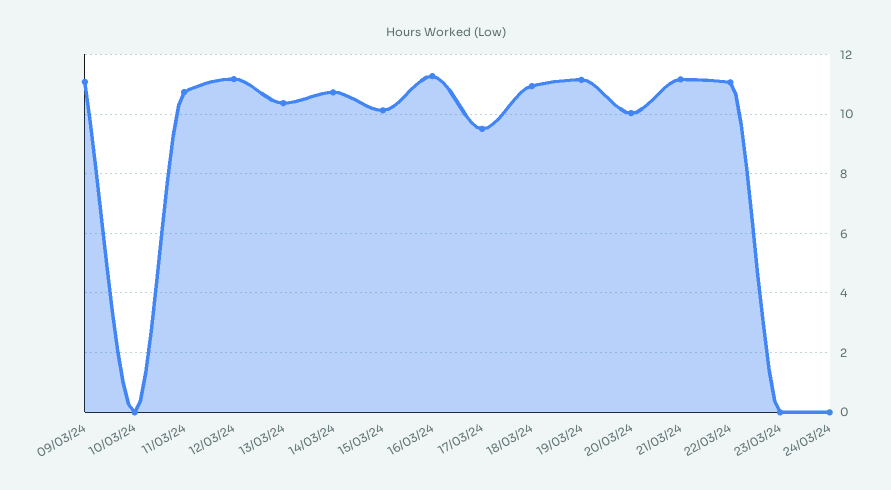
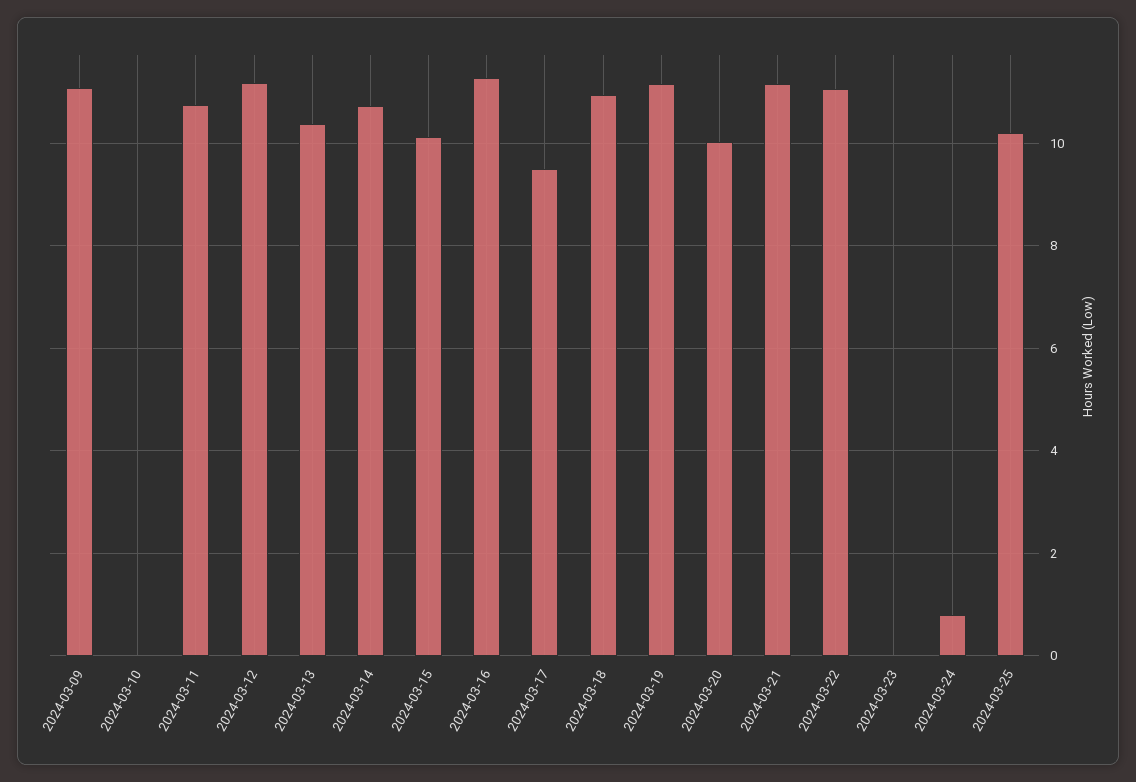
24/03/24: 0 -> 0.8
2024-03-25: none -> 10.2

